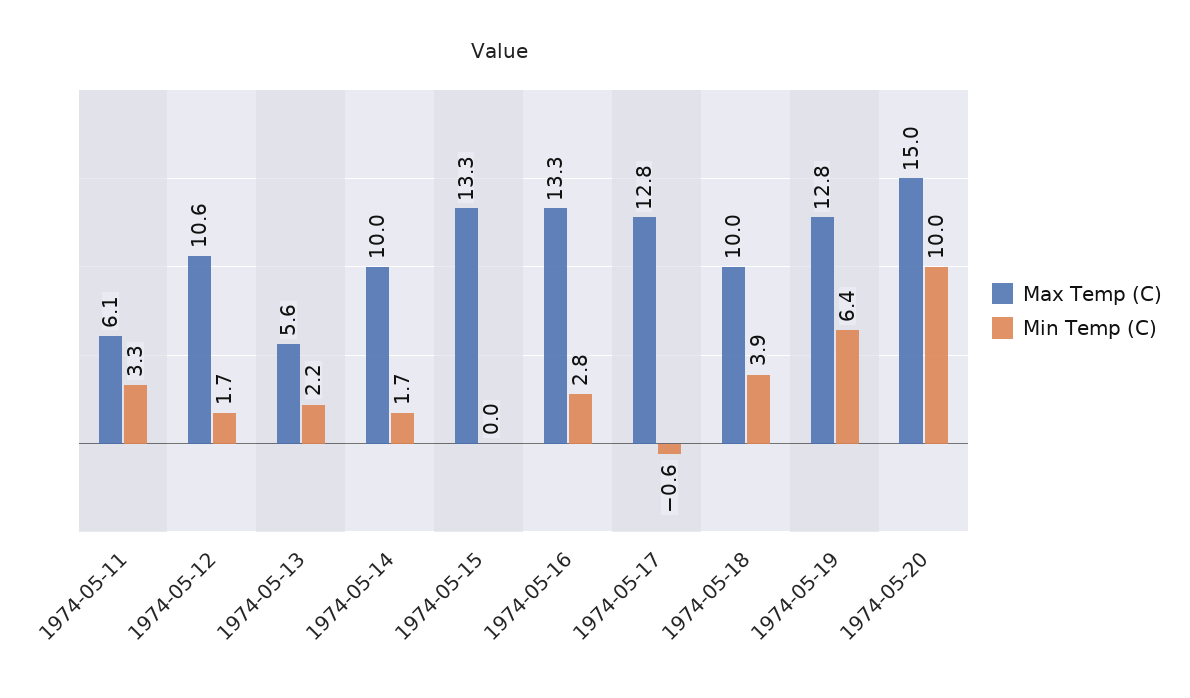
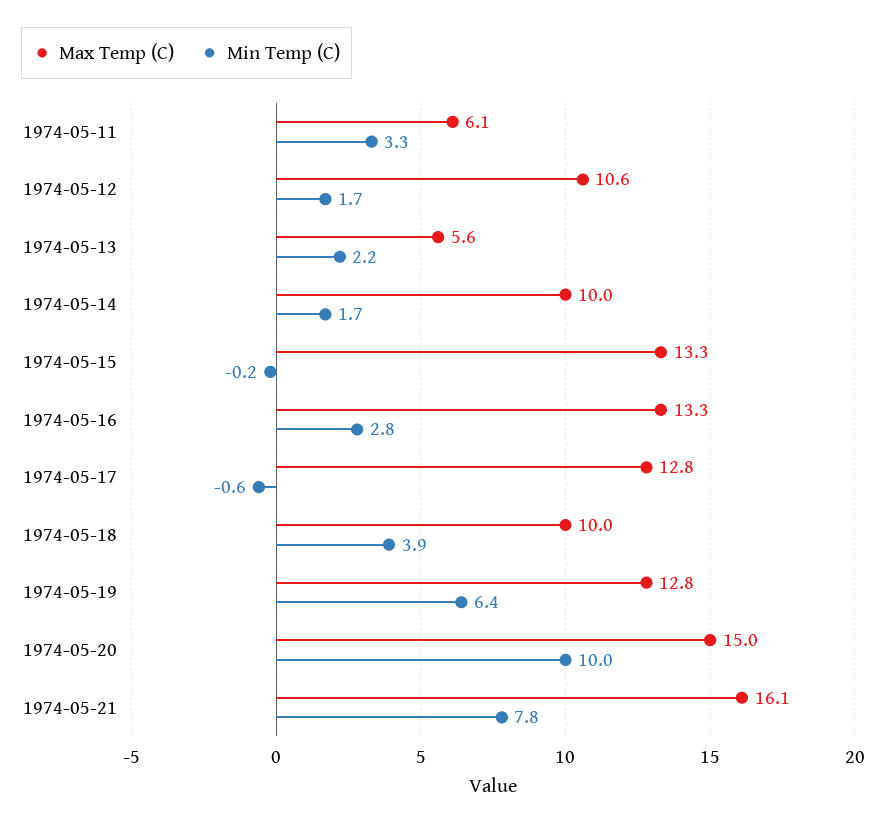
Min Temp (C), 1974-05-15: 0 -> -0.2
Max Temp (C), 1974-05-21: none -> 16.1
Min Temp (C), 1974-05-21: none -> 7.8

